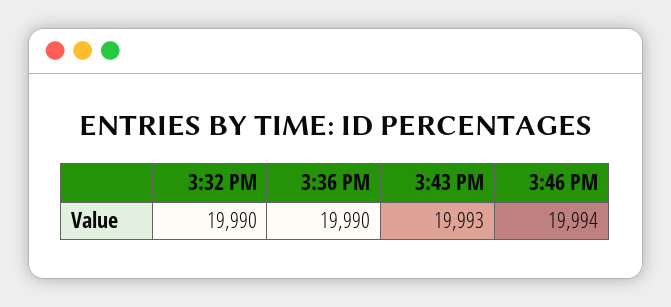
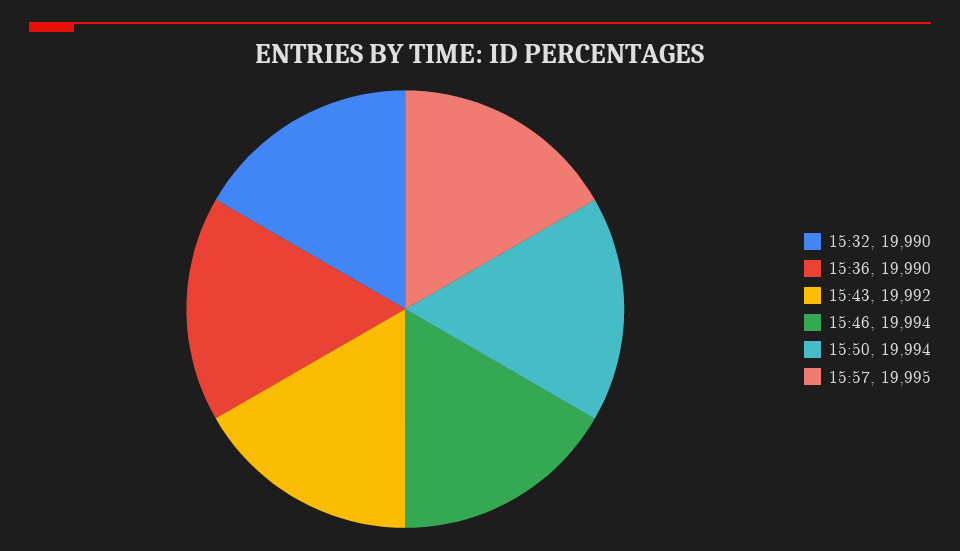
3:43 PM: 19993 -> 19992
15:50: none -> 19994
15:57: none -> 19995

